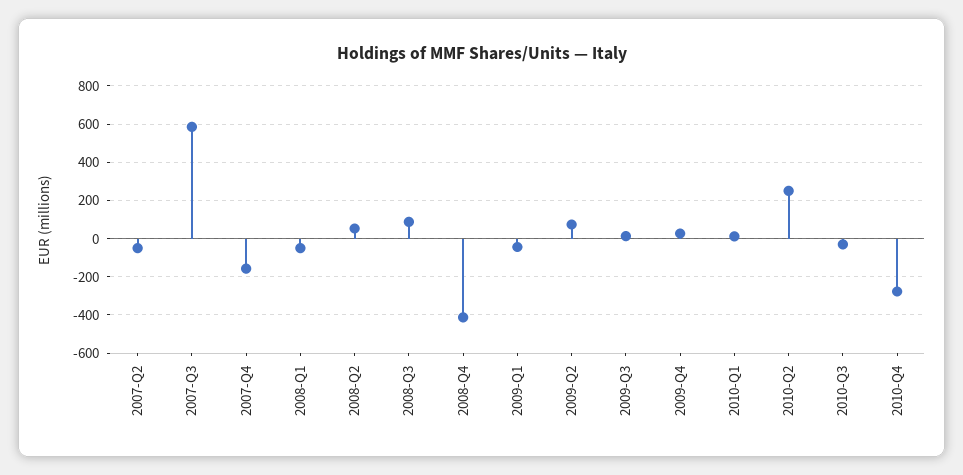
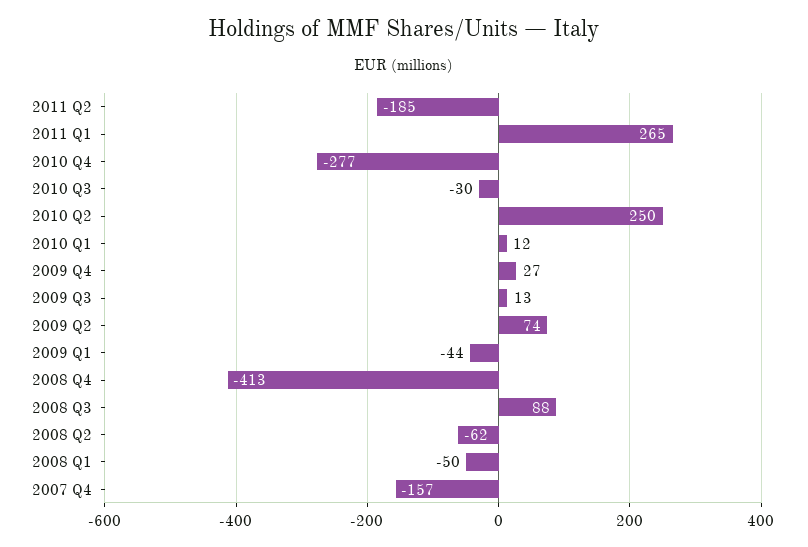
2007-Q2: -50 -> none
2007-Q3: 600 -> none
2008-Q2: 50 -> -62
2011 Q2: none -> -185
2011 Q1: none -> 265

